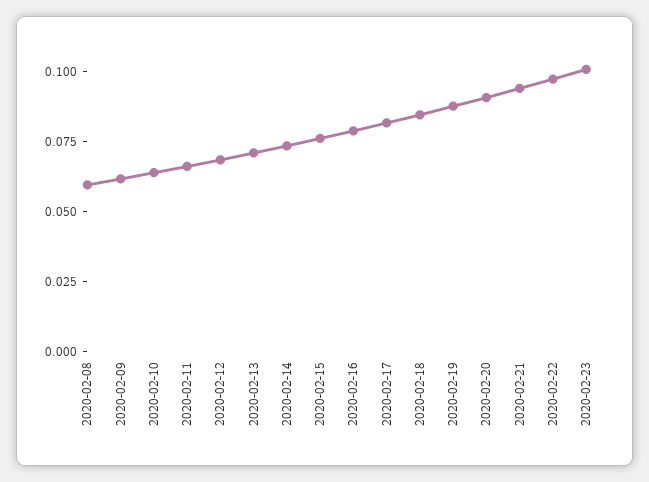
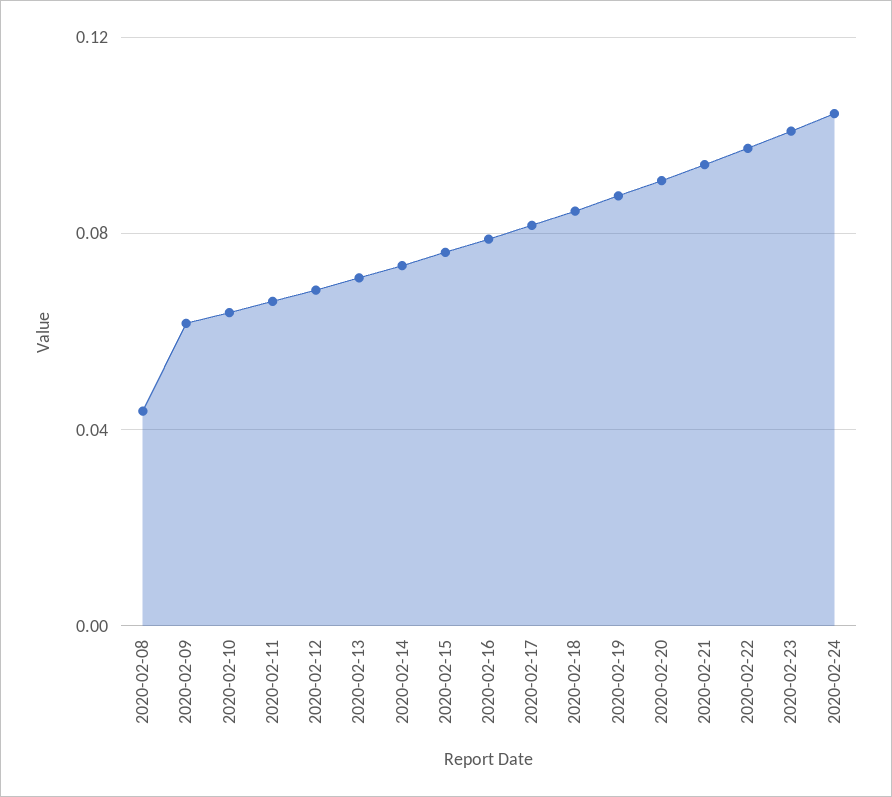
2020-02-08: 0.06 -> 0.045
2020-02-24: none -> 0.105

